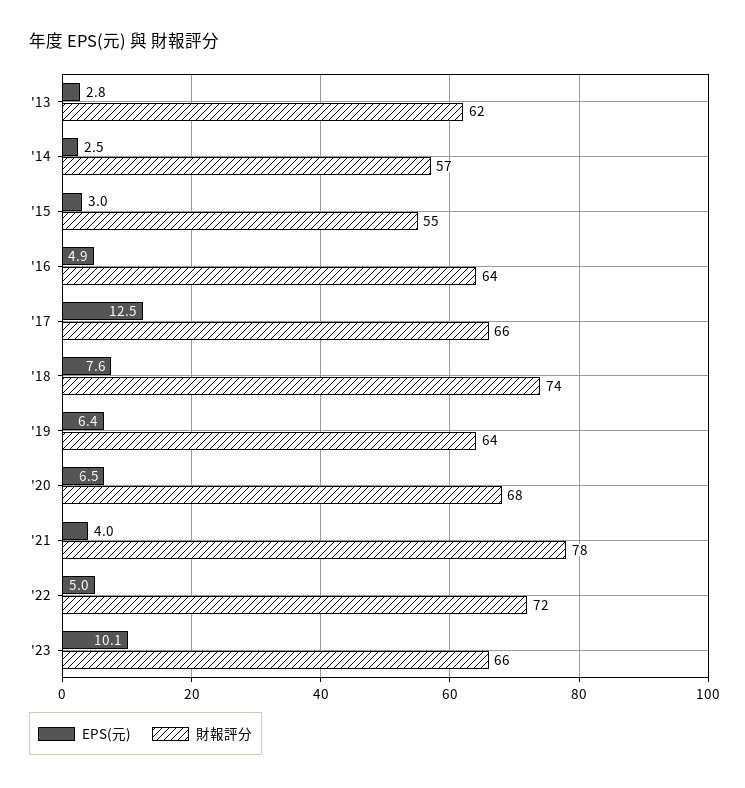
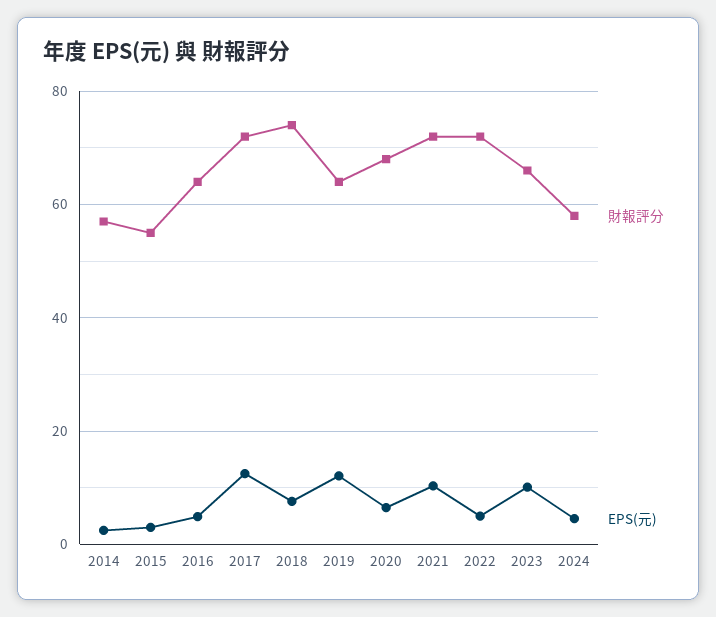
EPS(元), '13: 2.8 -> none
財報評分, '13: 62 -> none
財報評分, '17: 66 -> 72
EPS(元), '19: 6.4 -> 12
EPS(元), '21: 4 -> 10
財報評分, '21: 78 -> 72
財報評分, 2024: none -> 58
EPS(元), 2024: none -> 4

